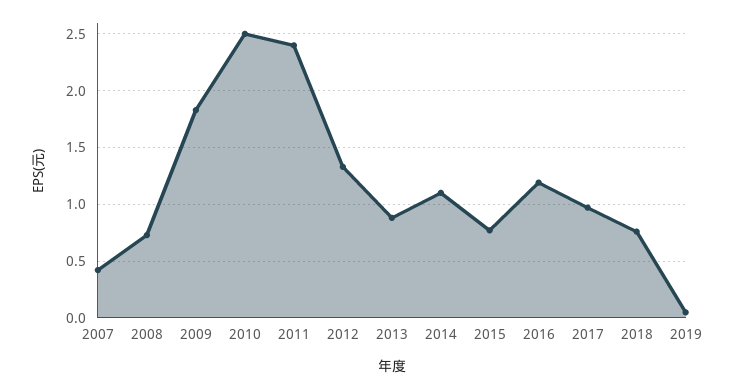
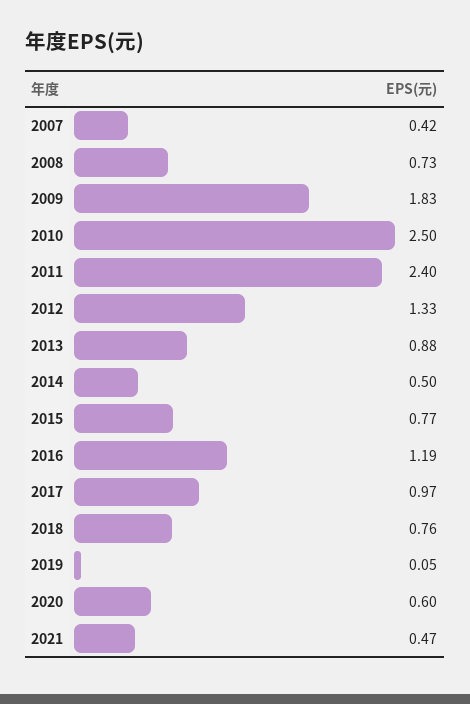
2014: 1.1 -> 0.5
2020: none -> 0.6
2021: none -> 0.47

